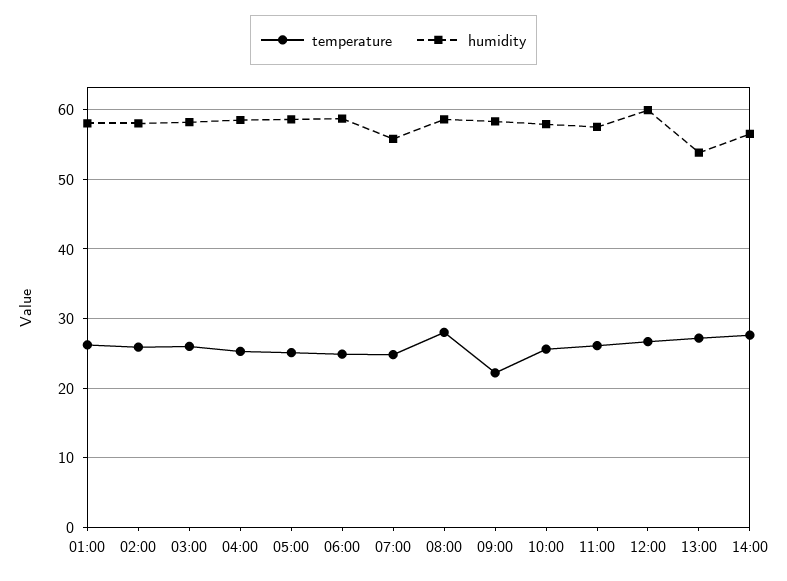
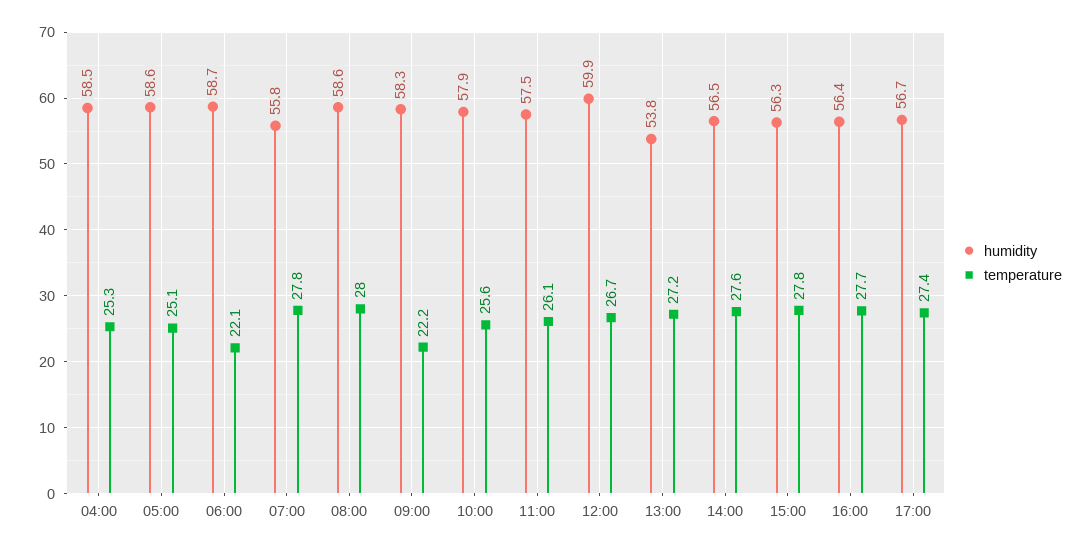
temperature, 01:00: 26 -> none
humidity, 01:00: 58 -> none
temperature, 02:00: 26 -> none
humidity, 02:00: 58 -> none
temperature, 03:00: 26 -> none
humidity, 03:00: 58 -> none
temperature, 06:00: 25 -> 22.1
temperature, 07:00: 25 -> 27.8
humidity, 15:00: none -> 56.3
temperature, 15:00: none -> 27.8
humidity, 16:00: none -> 56.4
temperature, 16:00: none -> 27.7
humidity, 17:00: none -> 56.7
temperature, 17:00: none -> 27.4

